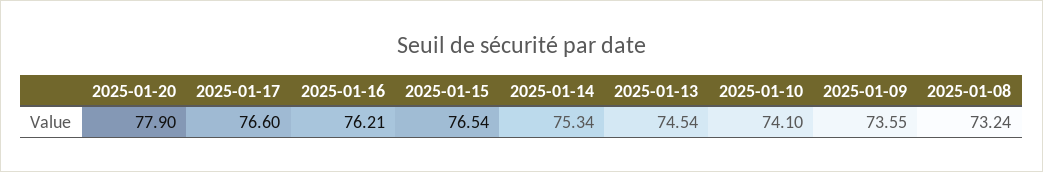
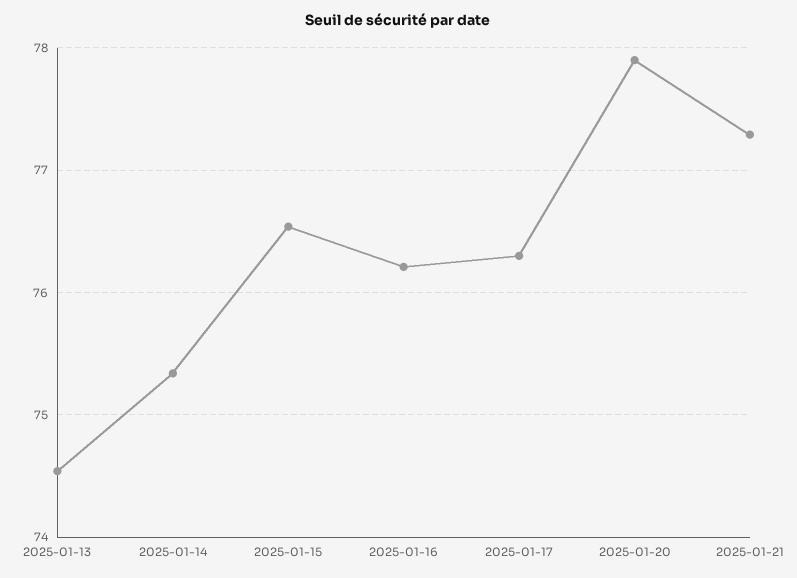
2025-01-17: 76.6 -> 76.3
2025-01-10: 74.1 -> none
2025-01-09: 73.55 -> none
2025-01-08: 73.24 -> none
2025-01-21: none -> 77.3

